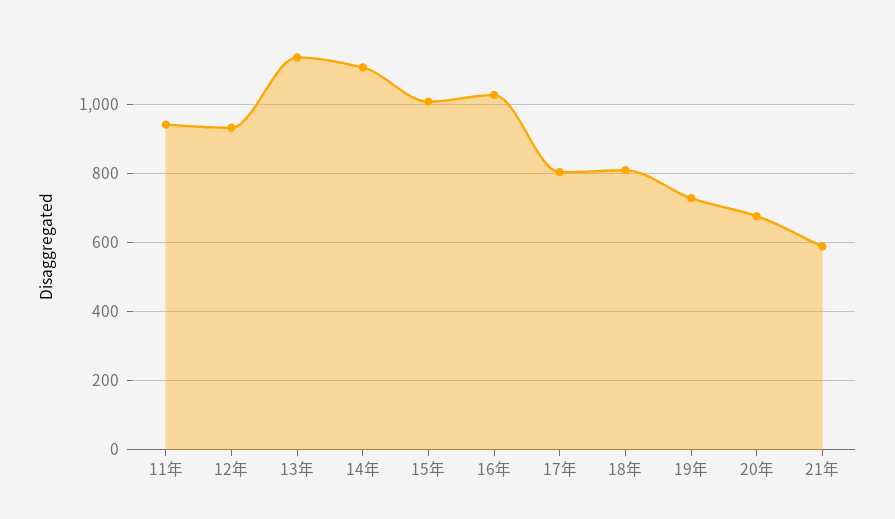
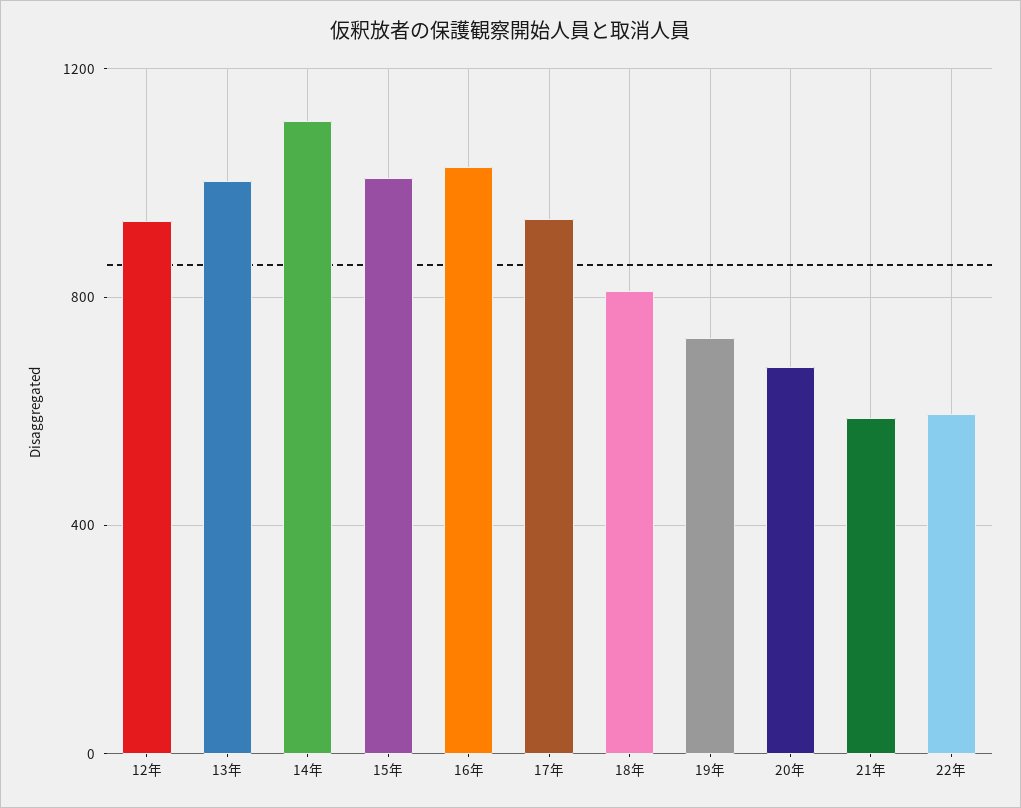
11年: 940 -> none
13年: 1140 -> 1000
17年: 800 -> 950
22年: none -> 600

